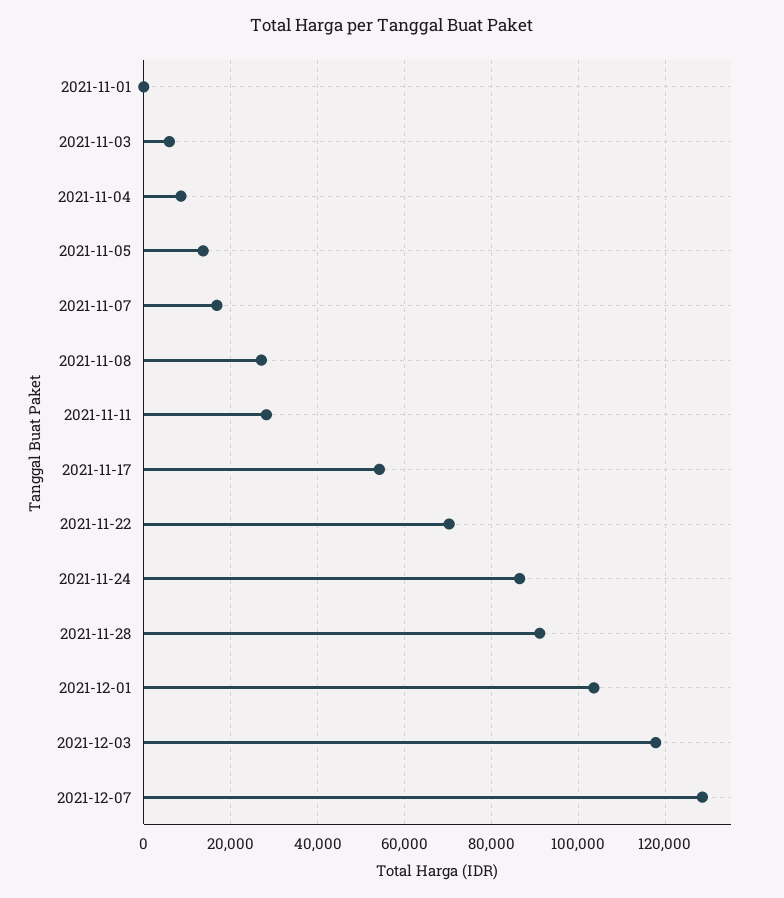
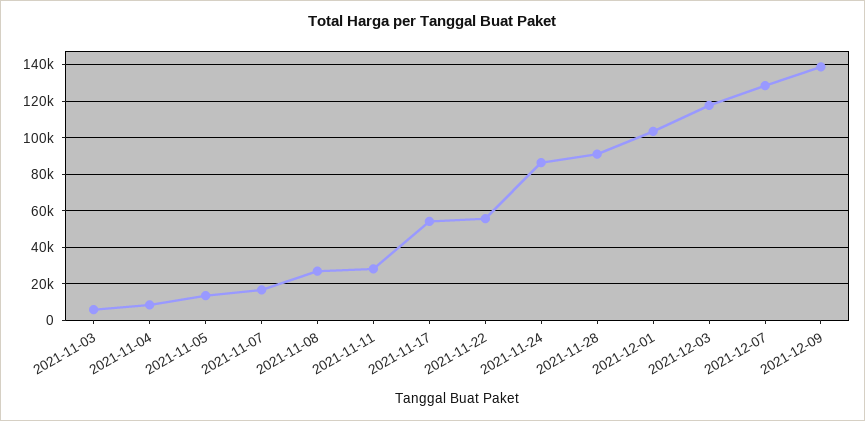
2021-11-01: 0 -> none
2021-11-22: 70000 -> 55000
2021-12-09: none -> 140000

